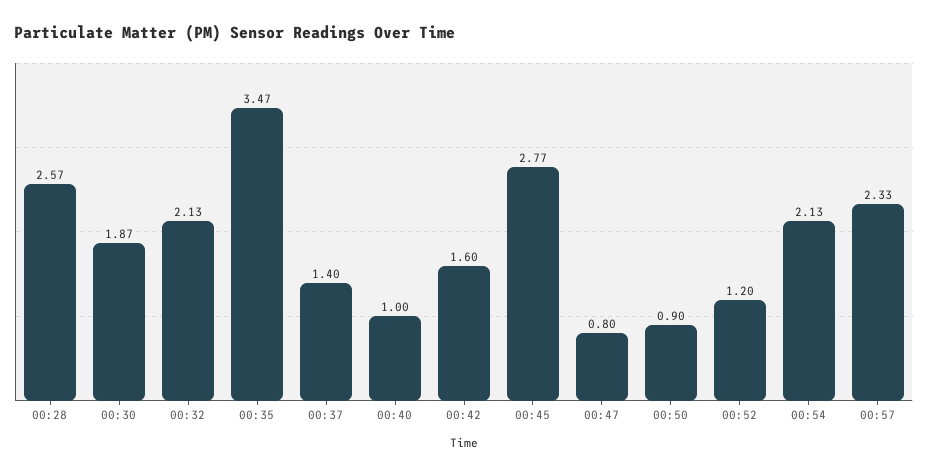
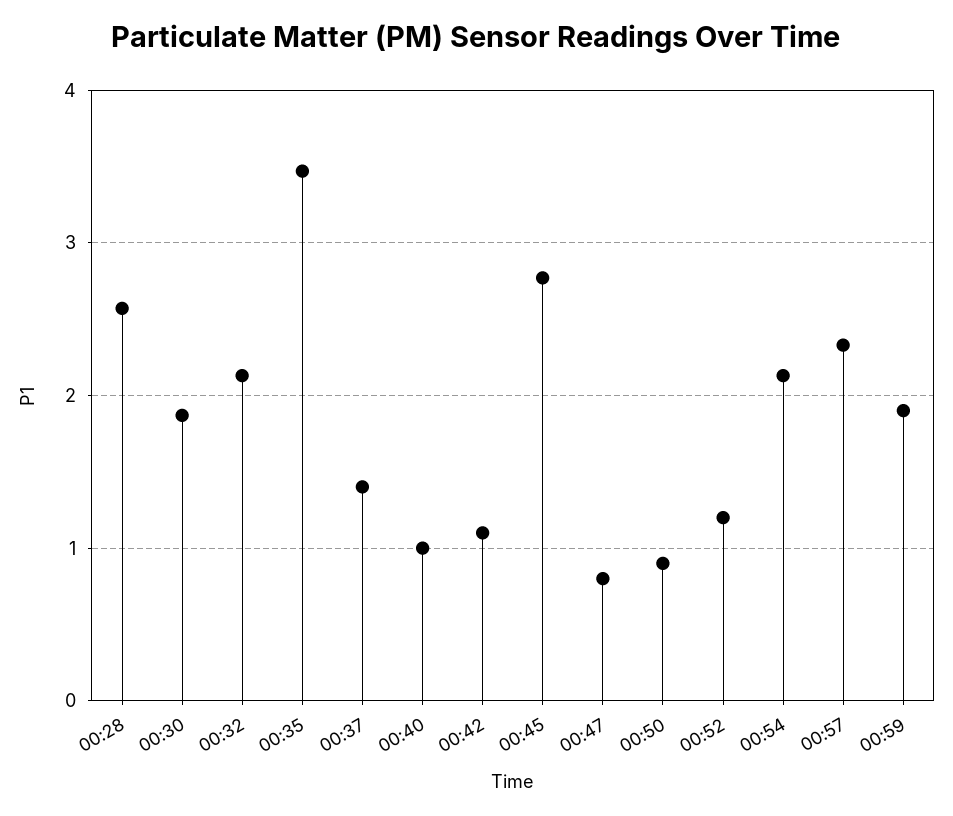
00:42: 1.6 -> 1.1
00:59: none -> 1.9

